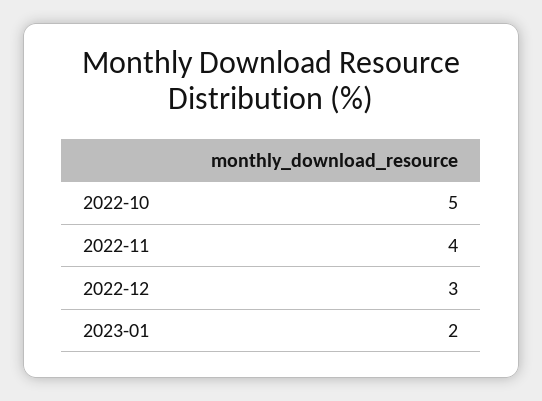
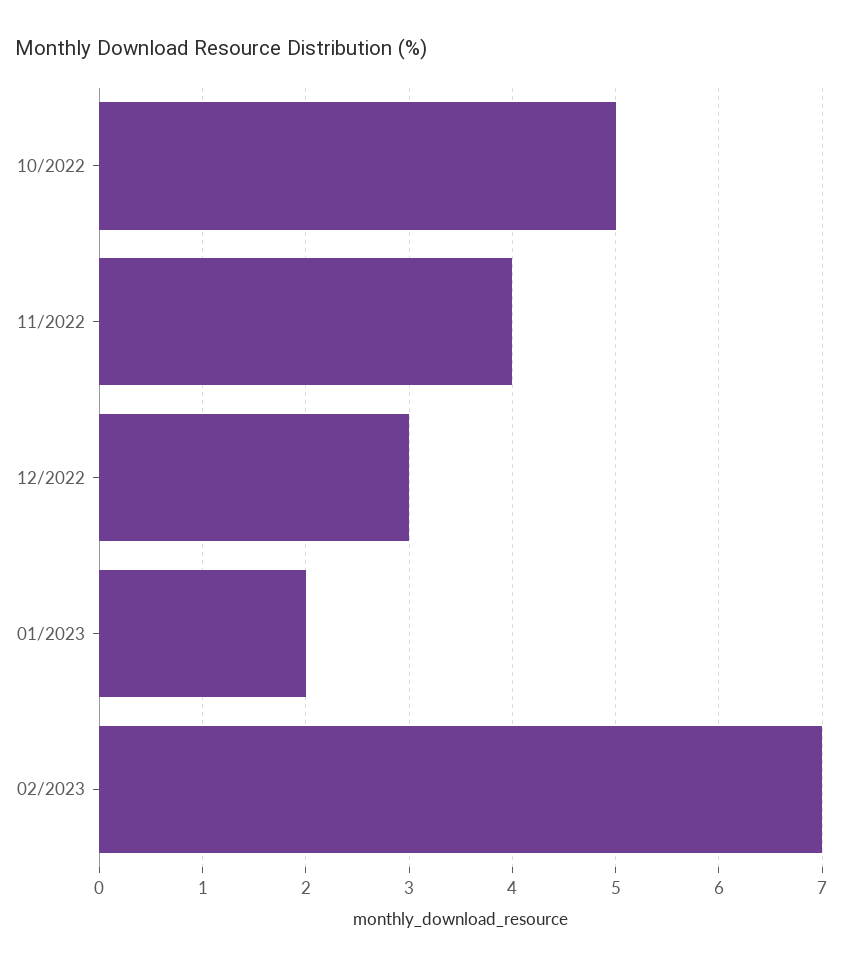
02/2023: none -> 7

